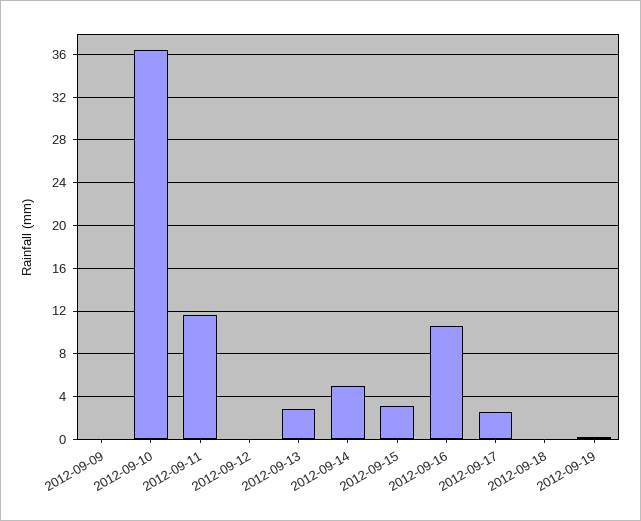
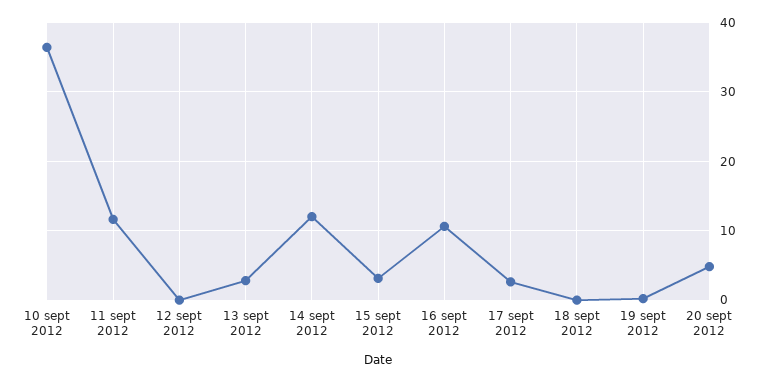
2012-09-09: 0 -> none
2012-09-14: 5 -> 12
20 sept 2012: none -> 5

